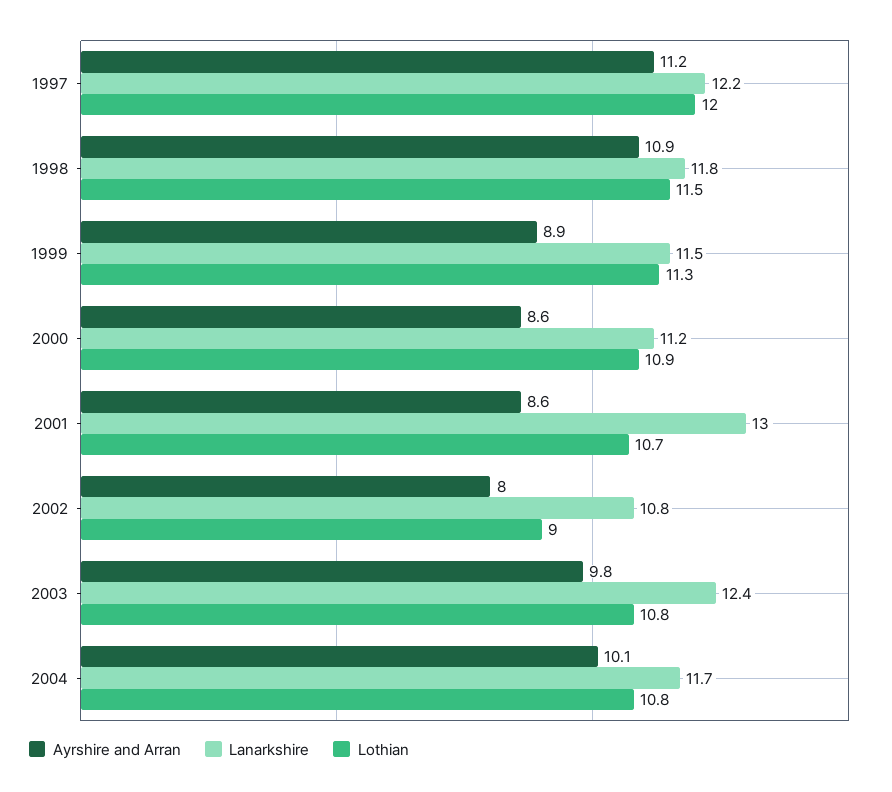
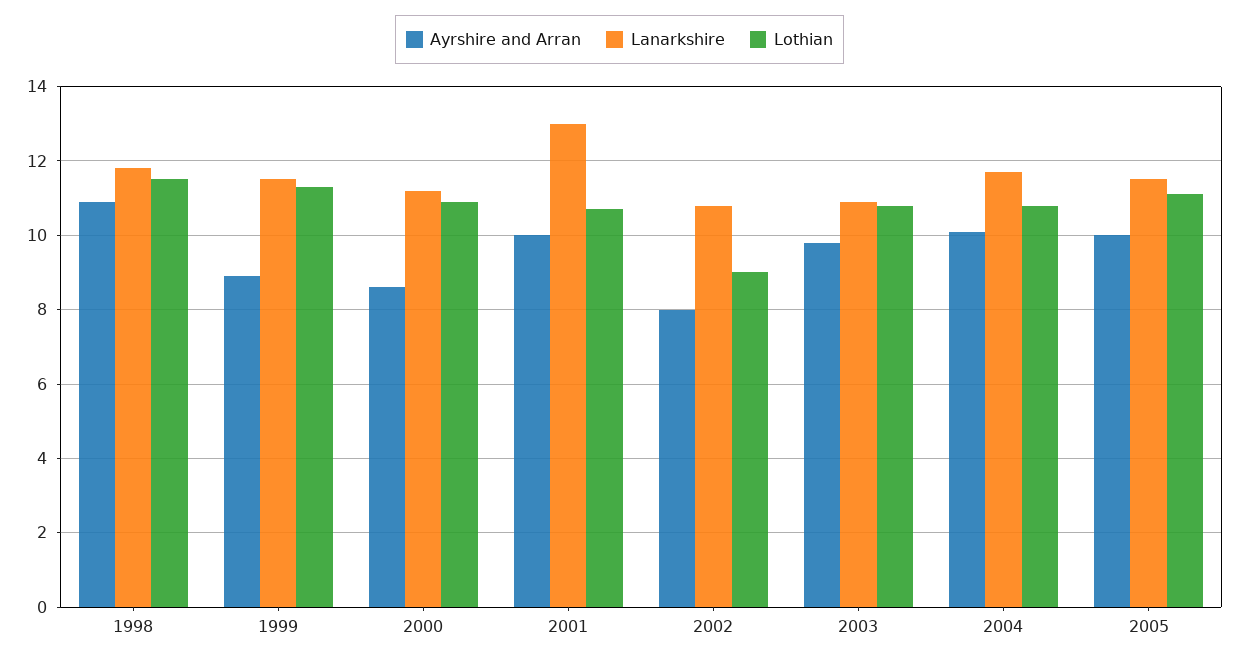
Ayrshire and Arran, 1997: 11.2 -> none
Lanarkshire, 1997: 12.2 -> none
Lothian, 1997: 12 -> none
Ayrshire and Arran, 2001: 8.6 -> 10
Lanarkshire, 2003: 12.4 -> 11
Ayrshire and Arran, 2005: none -> 10
Lanarkshire, 2005: none -> 11.5
Lothian, 2005: none -> 11

